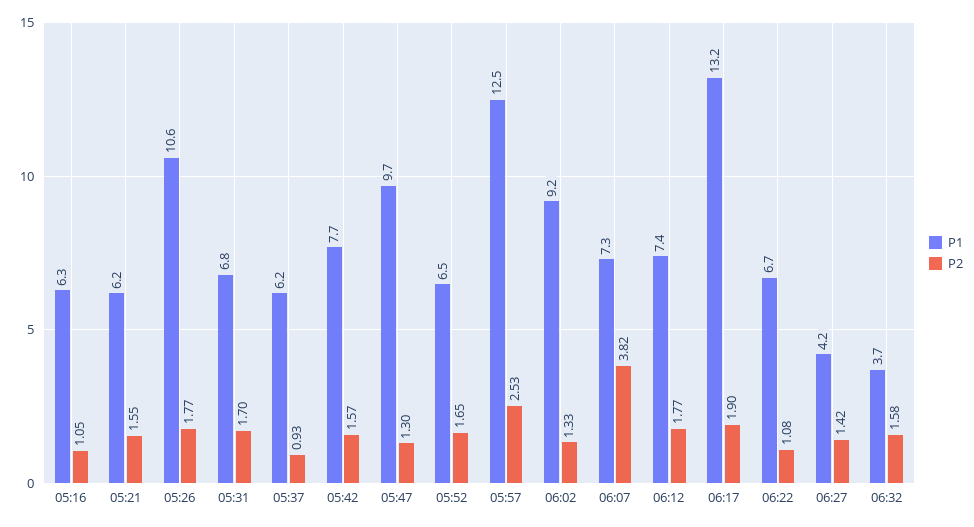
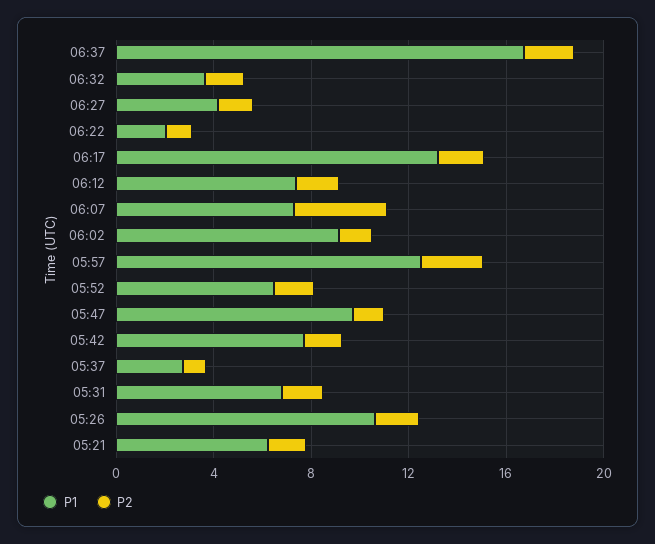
P1, 05:16: 6.3 -> none
P2, 05:16: 1.05 -> none
P1, 05:37: 6.2 -> 3
P1, 06:22: 6.7 -> 2
P1, 06:37: none -> 17
P2, 06:37: none -> 2

